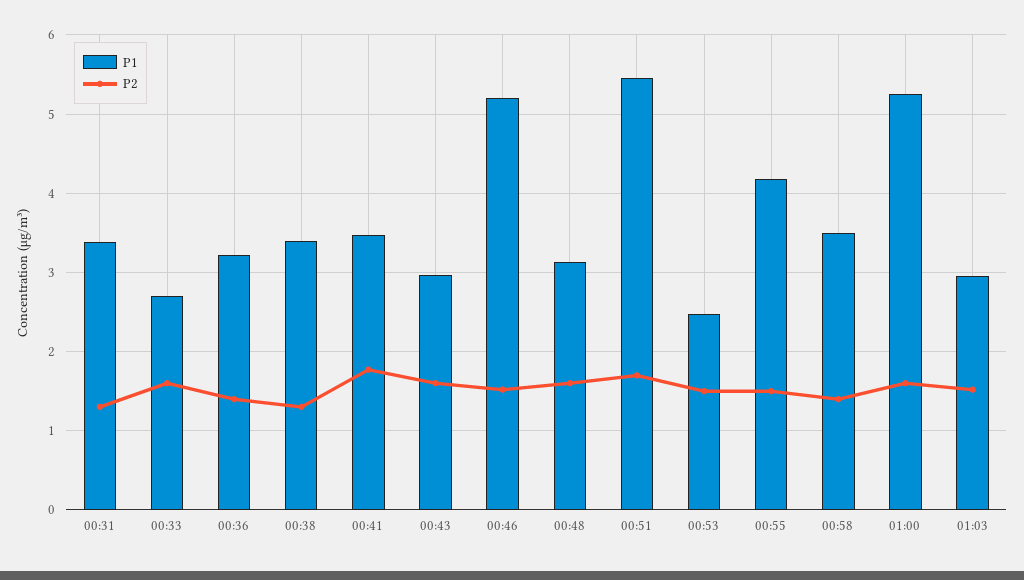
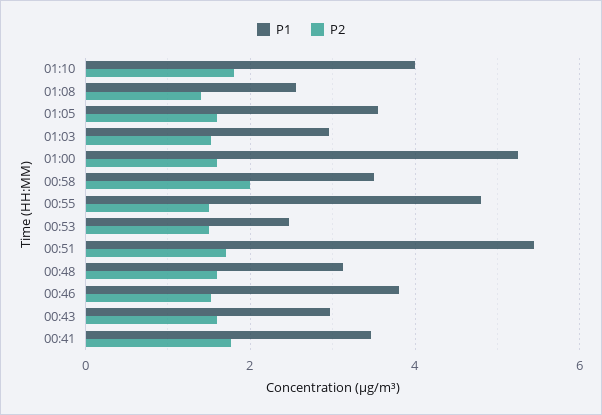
P1, 00:31: 3.4 -> none
P2, 00:31: 1.3 -> none
P1, 00:33: 2.7 -> none
P2, 00:33: 1.6 -> none
P1, 00:36: 3.2 -> none
P2, 00:36: 1.4 -> none
P1, 00:38: 3.4 -> none
P2, 00:38: 1.3 -> none
P1, 00:46: 5.2 -> 3.8
P1, 00:55: 4.2 -> 4.8
P2, 00:58: 1.4 -> 2
P1, 01:10: none -> 4
P2, 01:10: none -> 1.8
P1, 01:08: none -> 2.6
P2, 01:08: none -> 1.4
P1, 01:05: none -> 3.6
P2, 01:05: none -> 1.6

